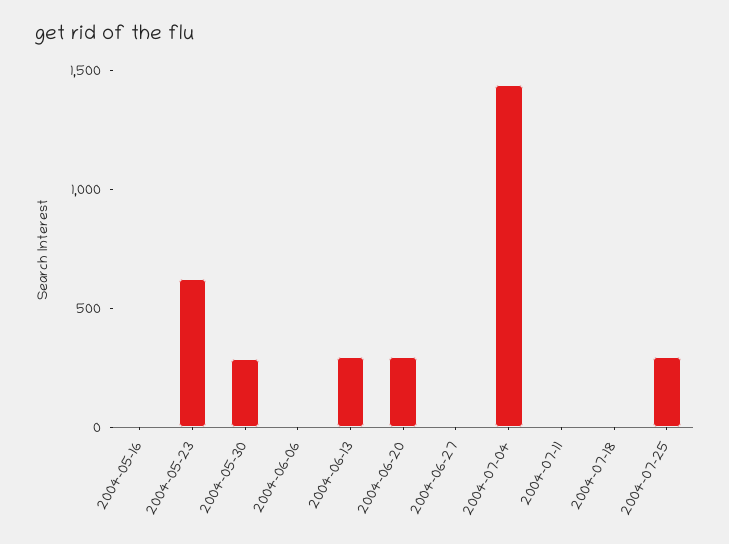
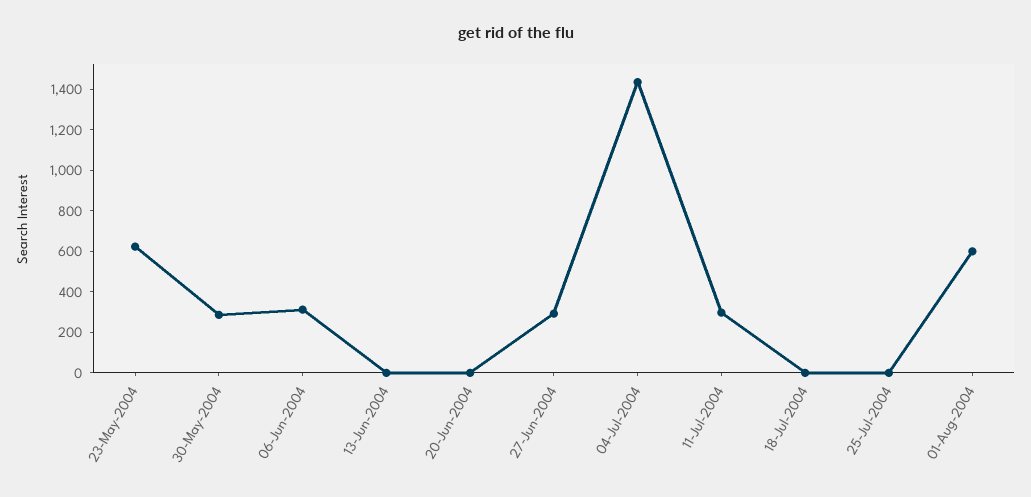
2004-05-16: 0 -> none
2004-06-06: 0 -> 300
2004-06-13: 300 -> 0
2004-06-20: 300 -> 0
2004-06-27: 0 -> 300
2004-07-11: 0 -> 300
2004-07-25: 300 -> 0
01-Aug-2004: none -> 600

